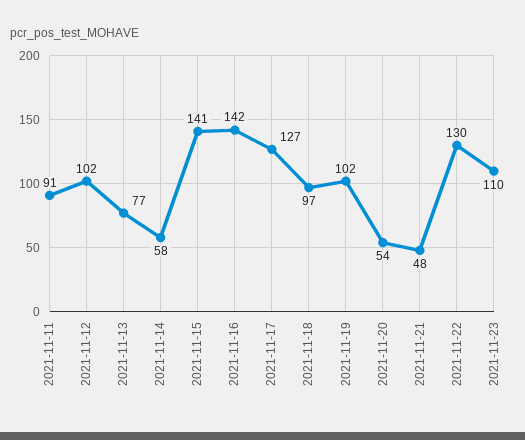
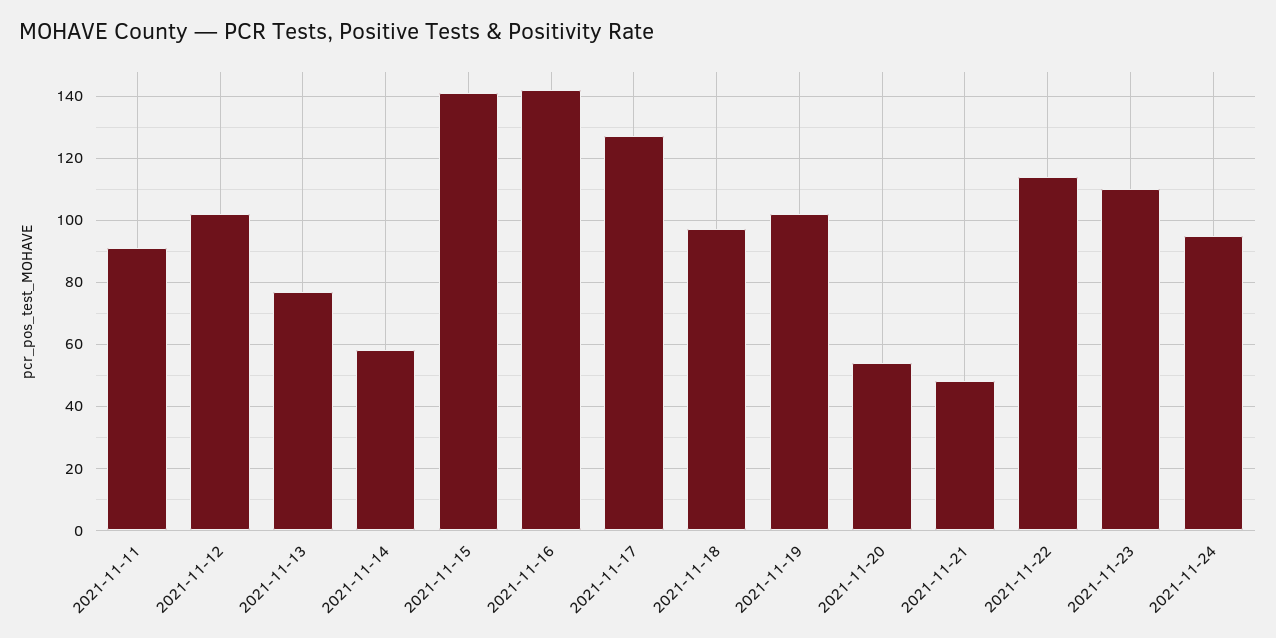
2021-11-22: 130 -> 115
2021-11-24: none -> 95

